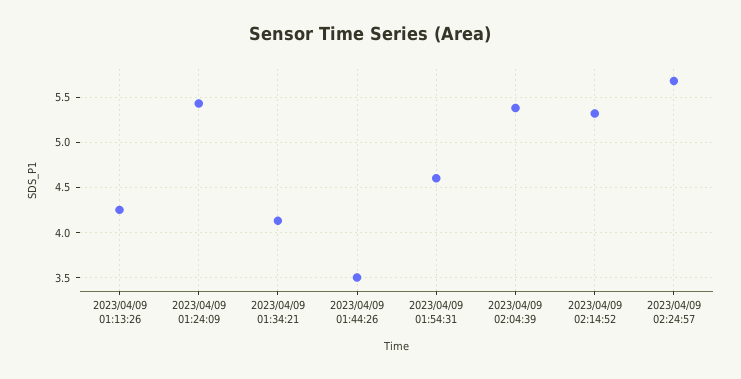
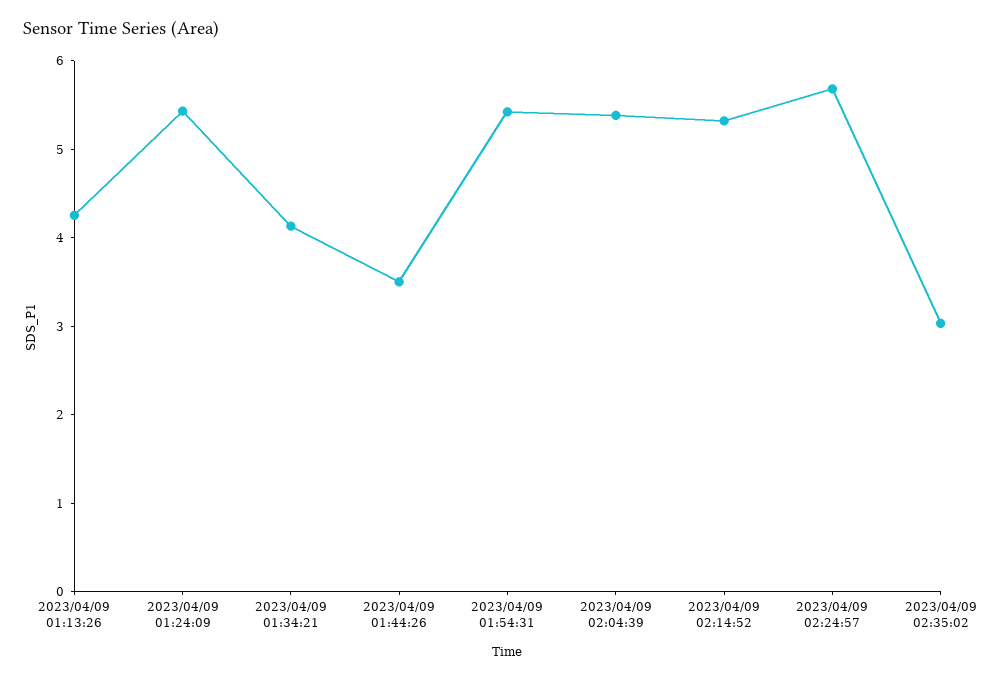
2023/04/09 01:54:31: 4.6 -> 5.4
2023/04/09 02:35:02: none -> 3

